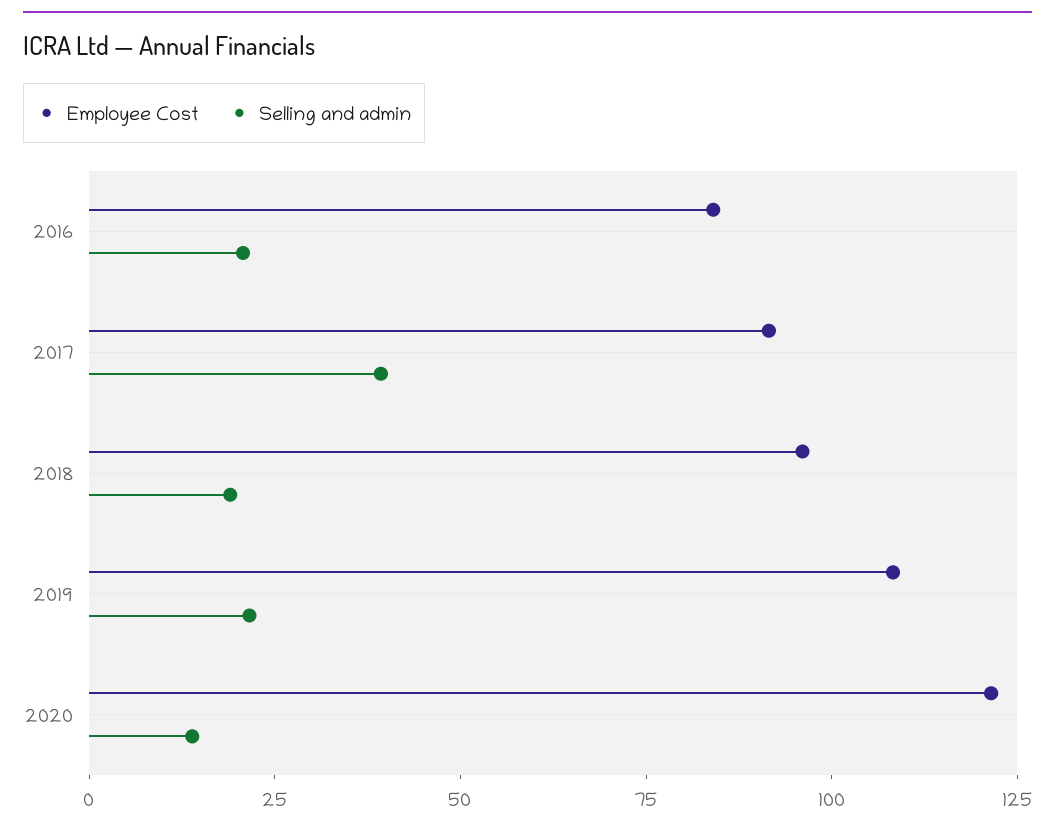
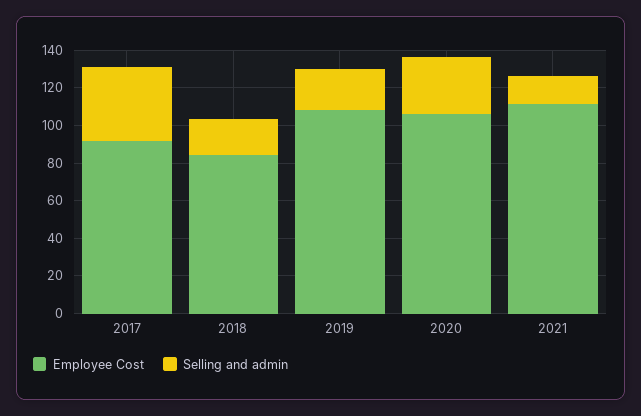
Employee Cost, 2016: 85 -> none
Selling and admin, 2016: 20 -> none
Employee Cost, 2018: 95 -> 85
Employee Cost, 2020: 120 -> 105
Selling and admin, 2020: 15 -> 30
Employee Cost, 2021: none -> 110
Selling and admin, 2021: none -> 15

